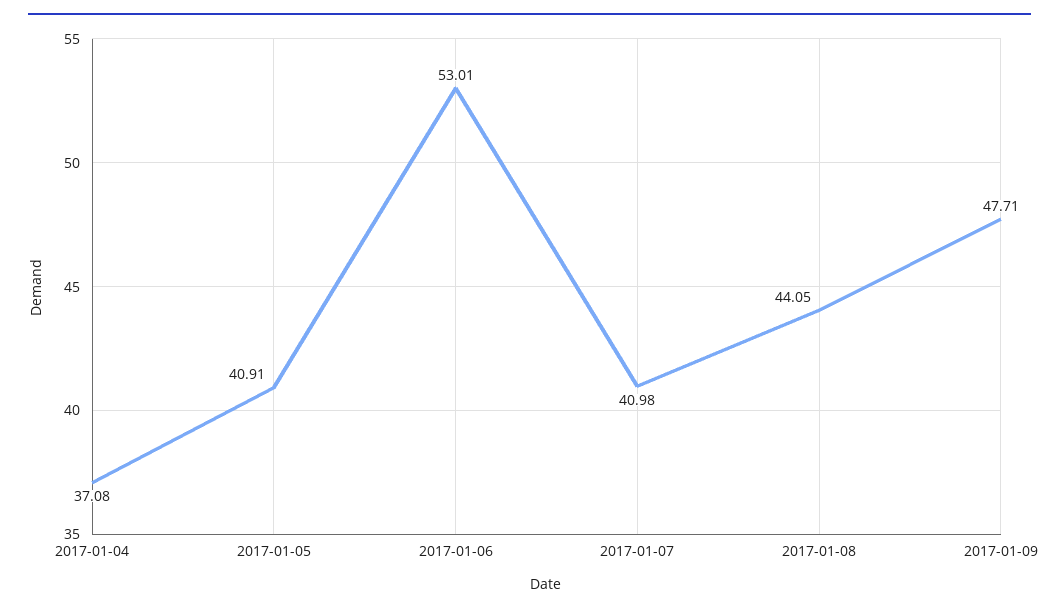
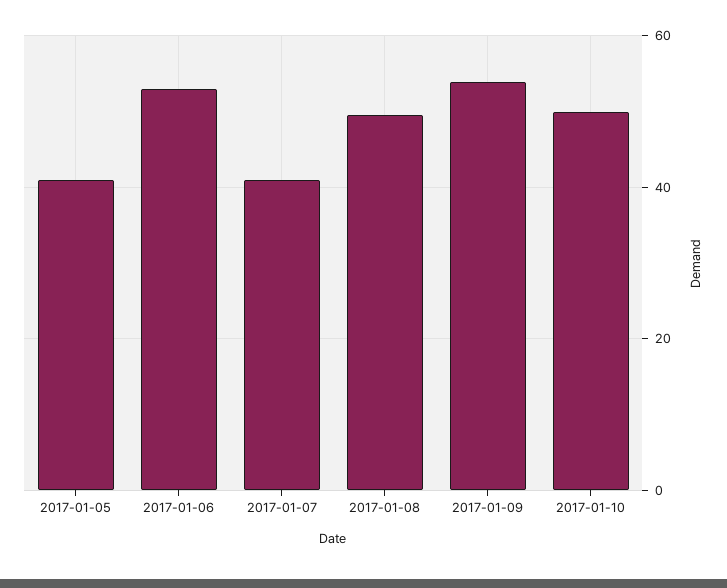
2017-01-04: 37.08 -> none
2017-01-08: 44.05 -> 50
2017-01-09: 47.71 -> 54
2017-01-10: none -> 50

